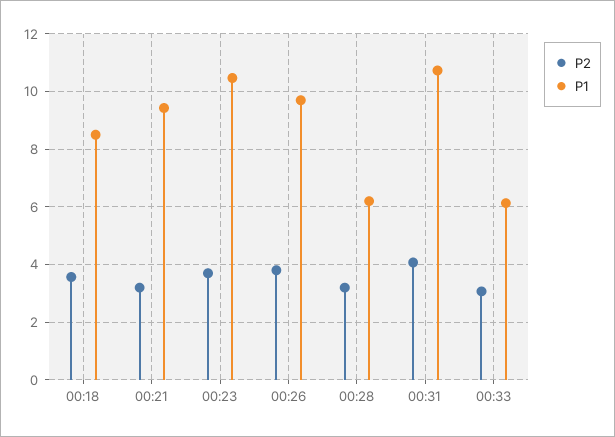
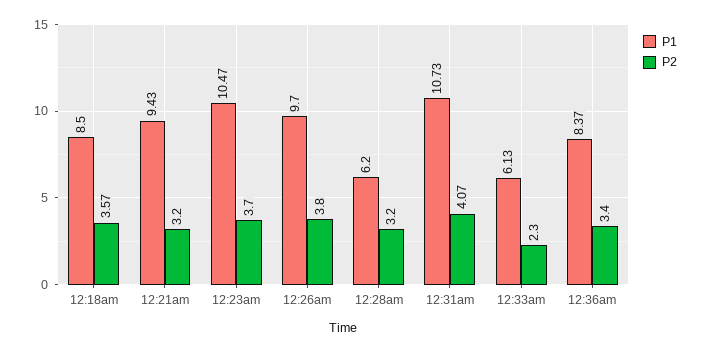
P2, 00:33: 3 -> 2.3
P1, 12:36am: none -> 8.37
P2, 12:36am: none -> 3.4

